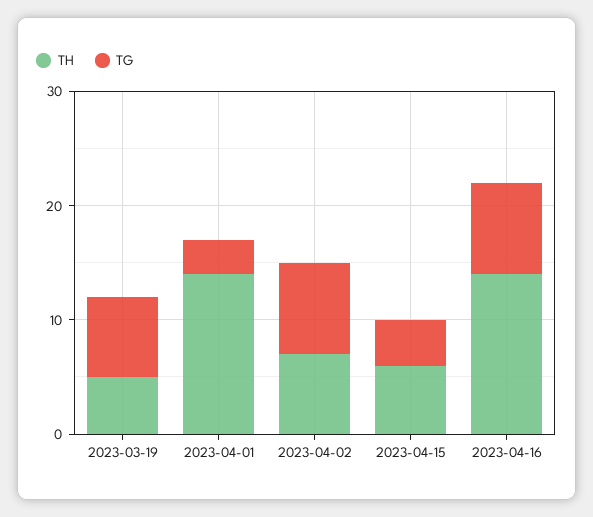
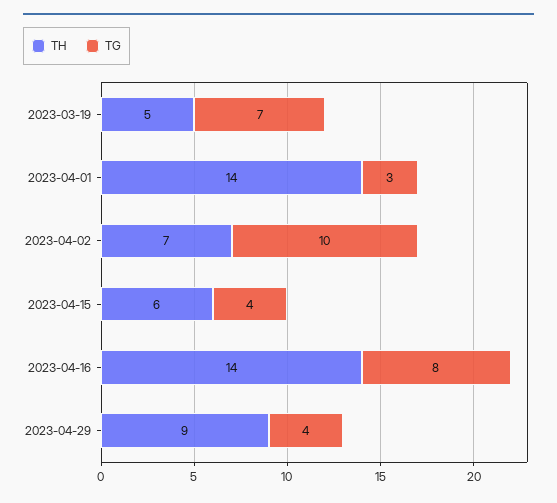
TG, 2023-04-02: 8 -> 10
TH, 2023-04-29: none -> 9
TG, 2023-04-29: none -> 4

